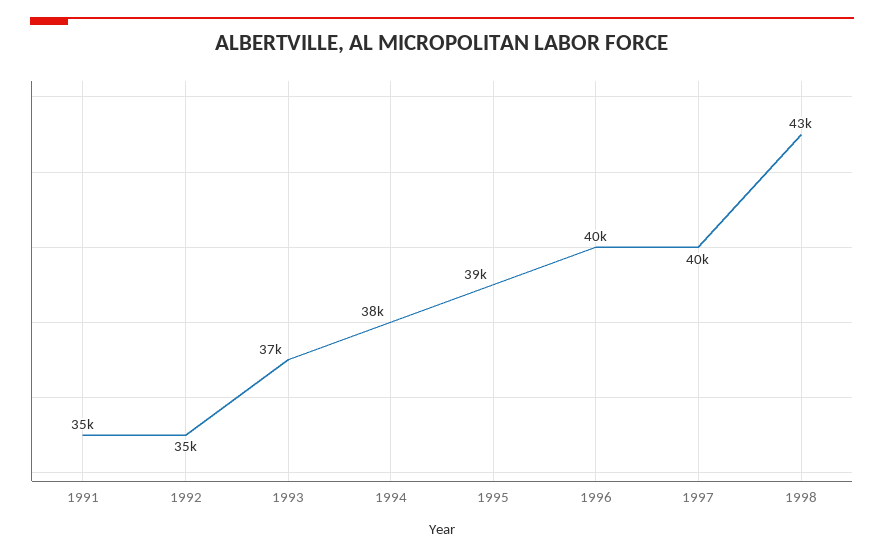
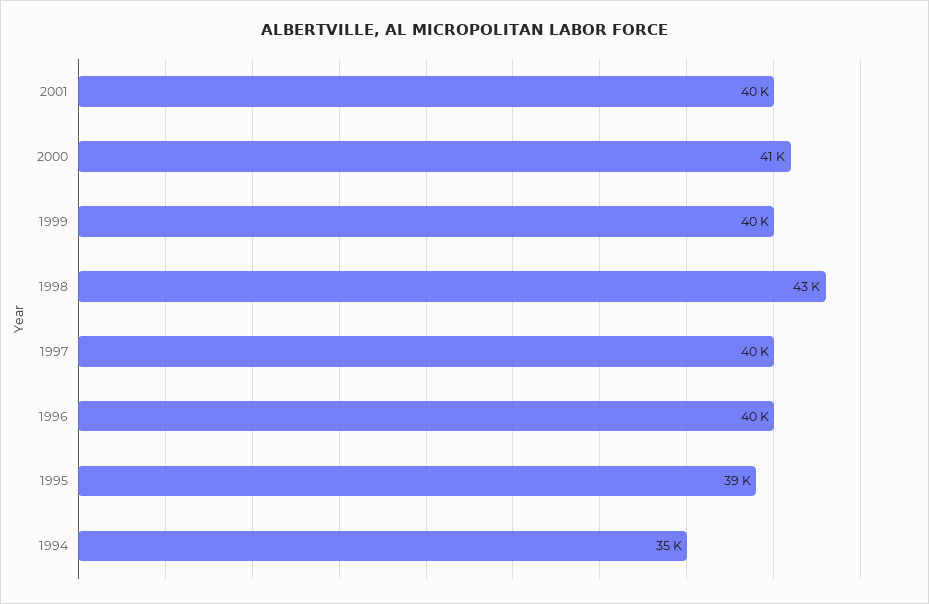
1991: 35000 -> none
1992: 35000 -> none
1993: 37000 -> none
1994: 38000 -> 35000
2001: none -> 40000
2000: none -> 41000
1999: none -> 40000

